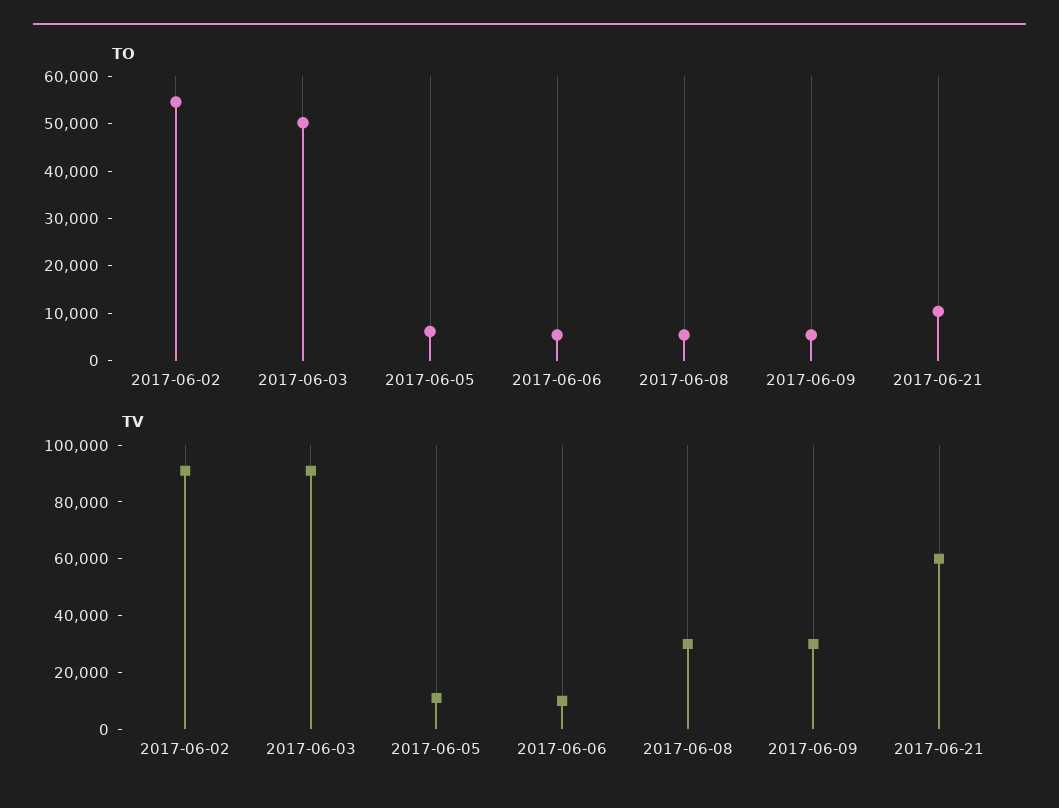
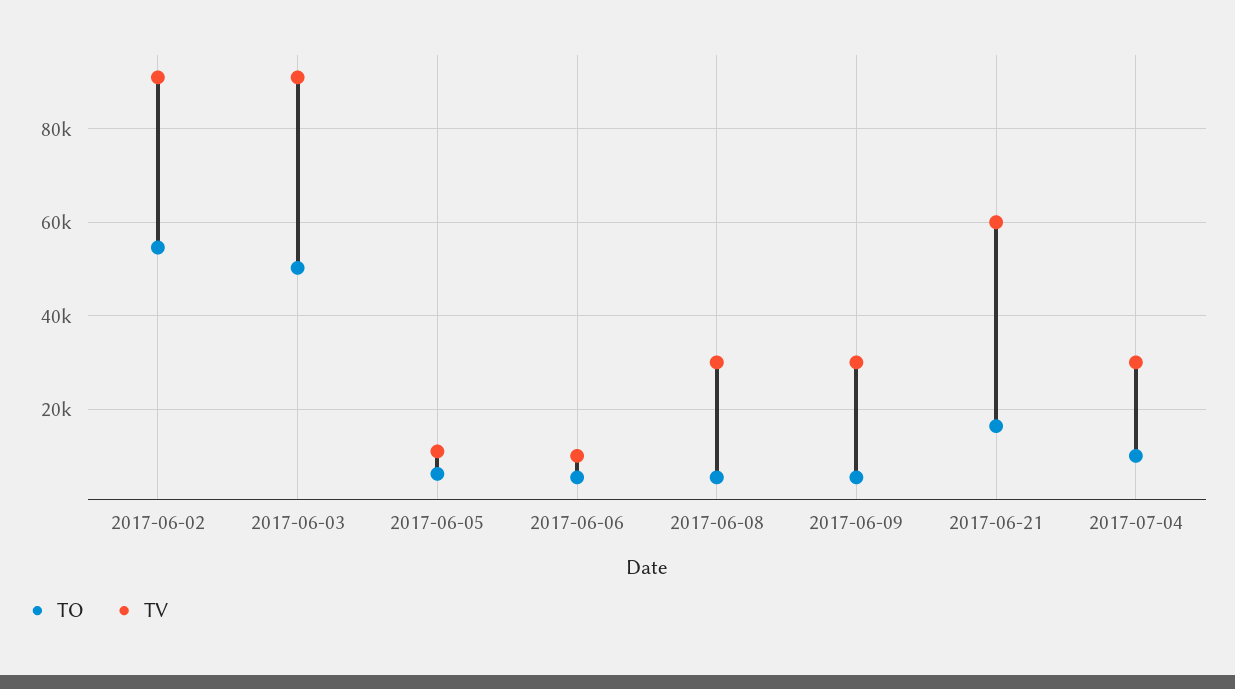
TO, 2017-06-21: 10000 -> 16000
TO, 2017-07-04: none -> 10000
TV, 2017-07-04: none -> 30000

